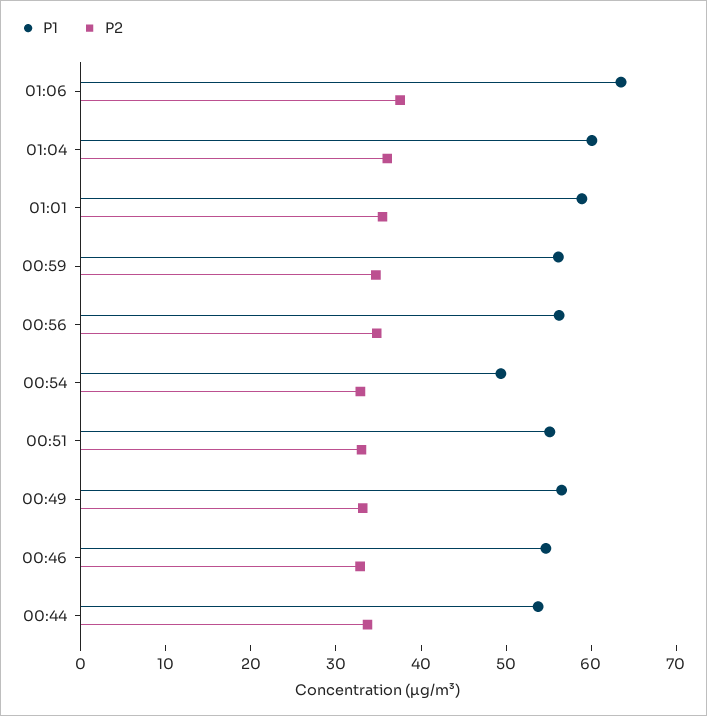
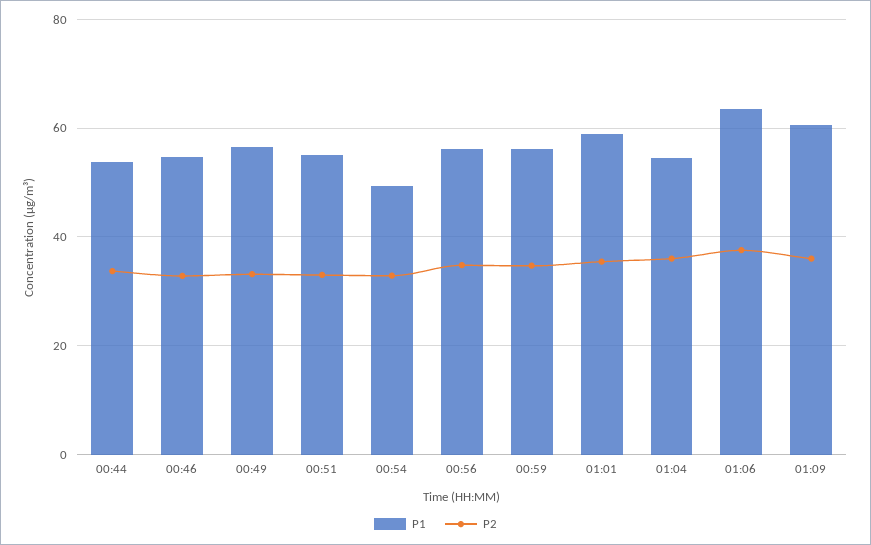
P1, 01:04: 60 -> 54
P1, 01:09: none -> 60
P2, 01:09: none -> 36

